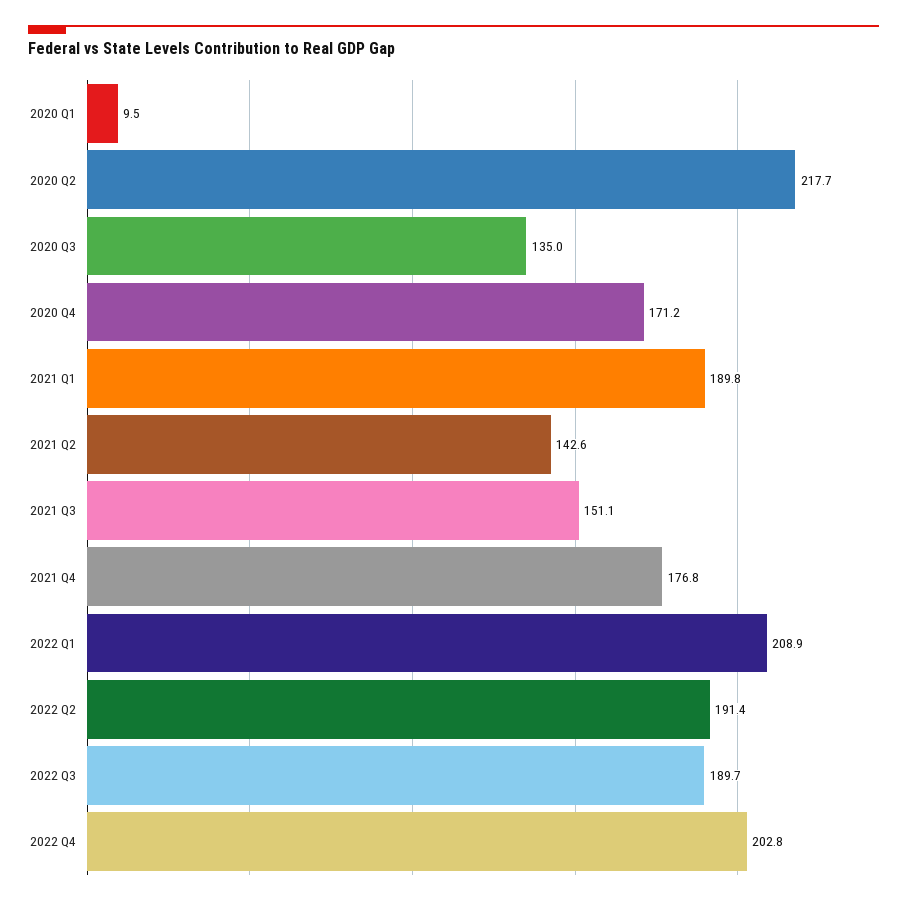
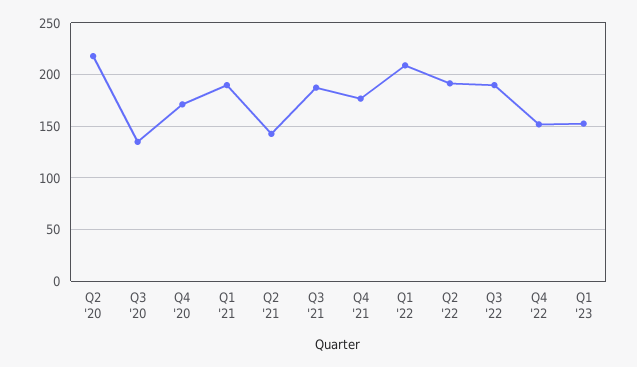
2020 Q1: 9.5 -> none
2021 Q3: 151.1 -> 190
2022 Q4: 202.8 -> 150
Q1 '23: none -> 150

